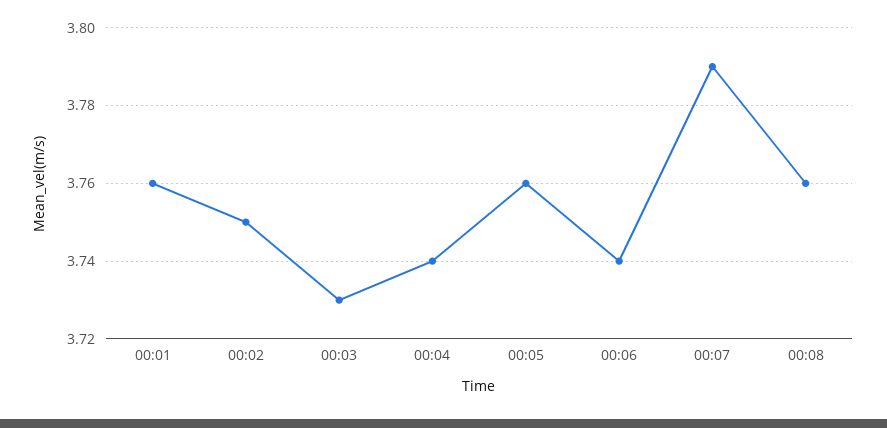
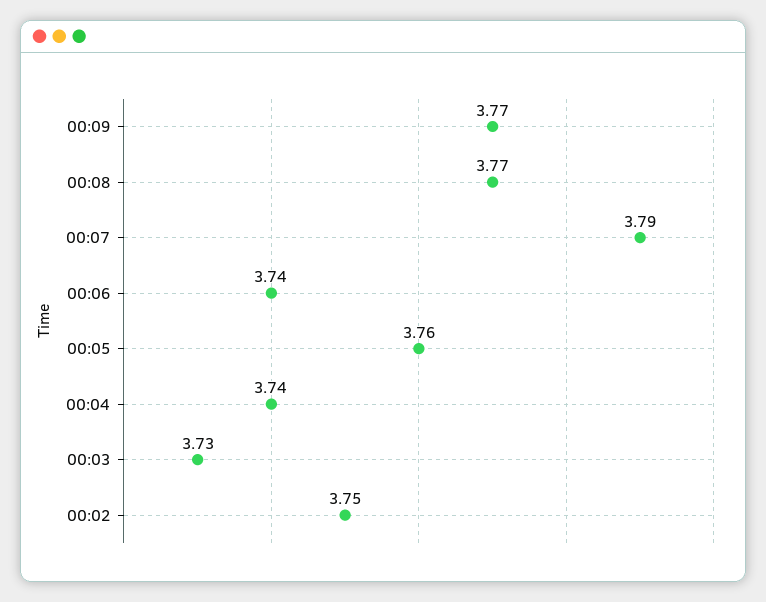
00:01: 3.76 -> none
00:08: 3.76 -> 3.77
00:09: none -> 3.77

